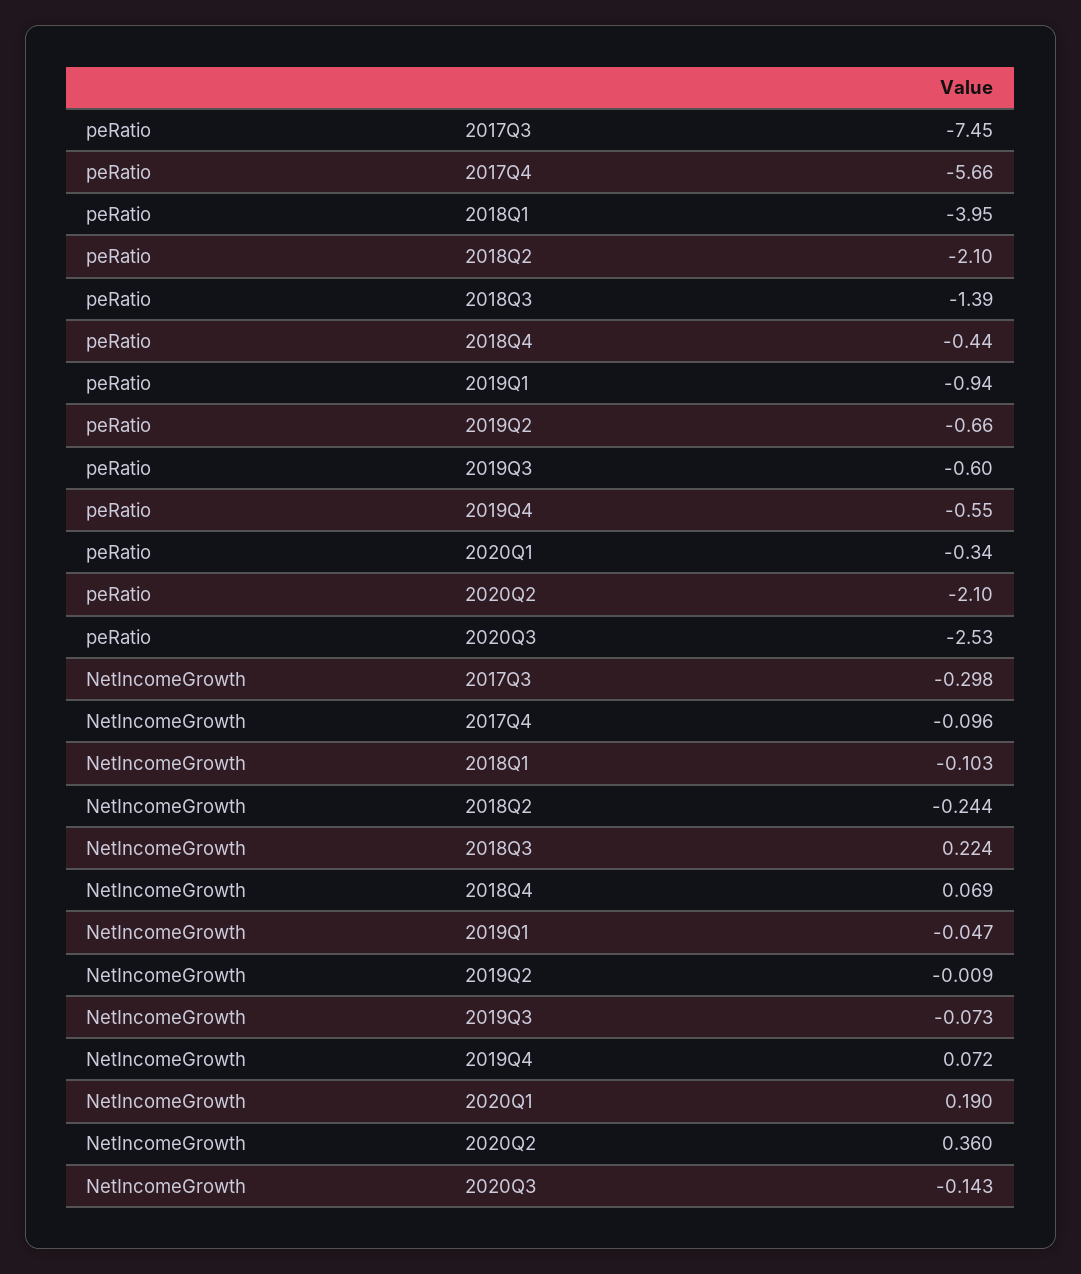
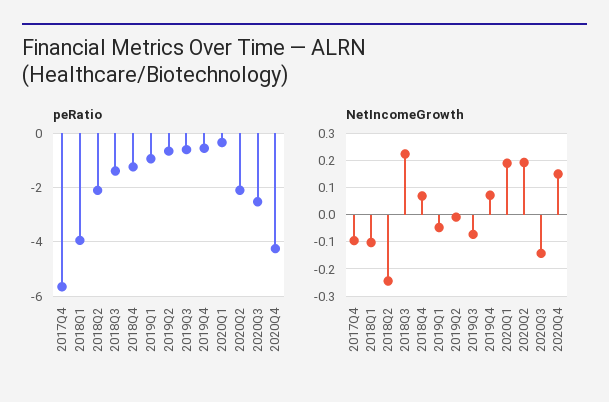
peRatio, 2017Q3: -7.45 -> none
peRatio, 2018Q4: -0.44 -> -1.25
NetIncomeGrowth, 2017Q3: -0.298 -> none
NetIncomeGrowth, 2020Q2: 0.36 -> 0.2
peRatio, 2020Q4: none -> -4.25
NetIncomeGrowth, 2020Q4: none -> 0.15

